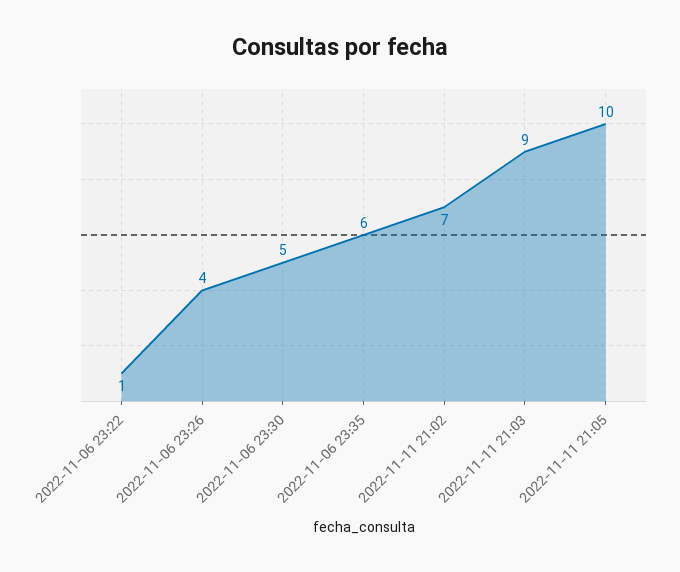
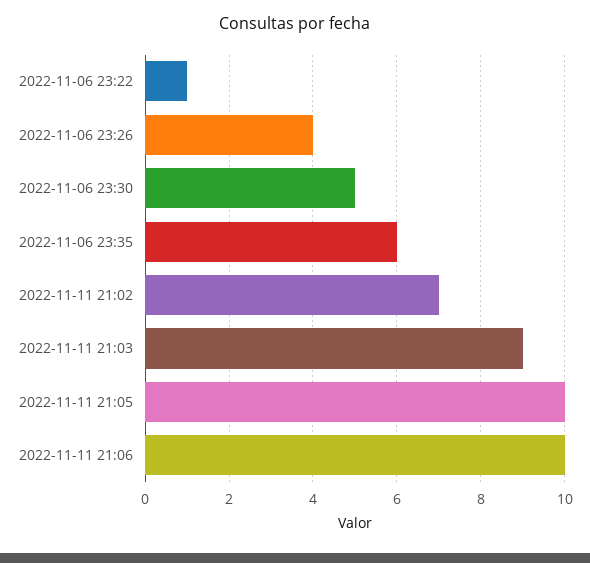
2022-11-11 21:06: none -> 10

